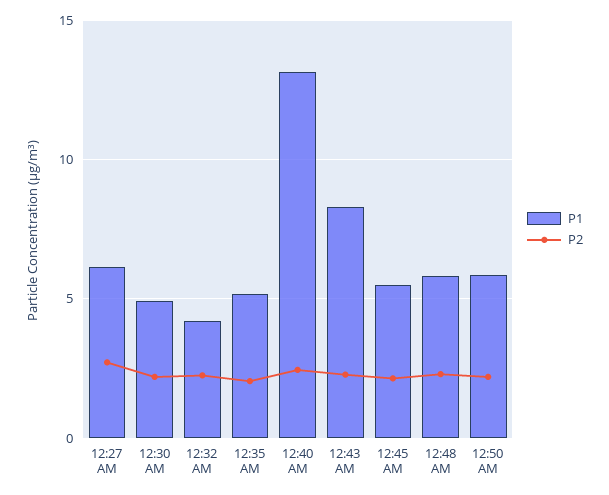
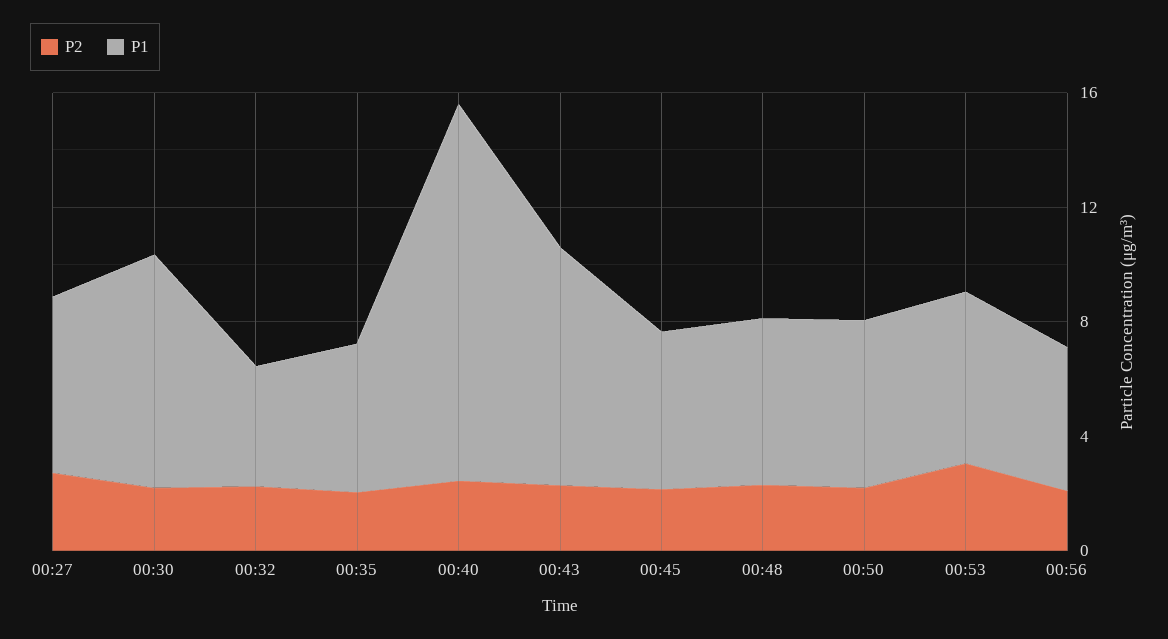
P1, 12:30 AM: 5 -> 8
P2, 00:53: none -> 3
P1, 00:53: none -> 6
P2, 00:56: none -> 2
P1, 00:56: none -> 5

